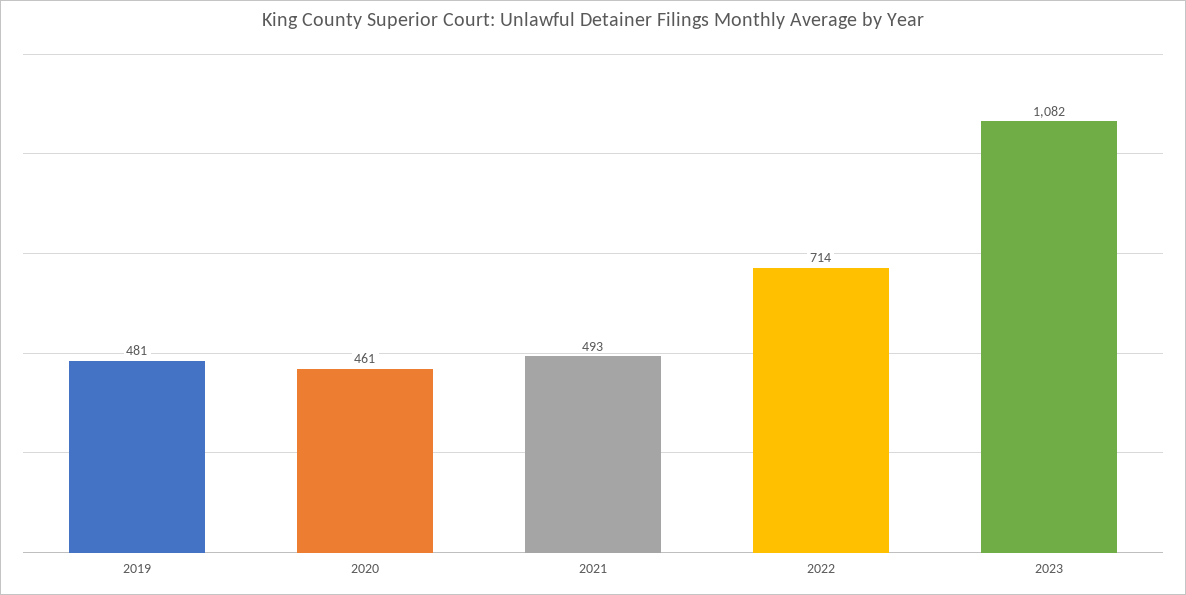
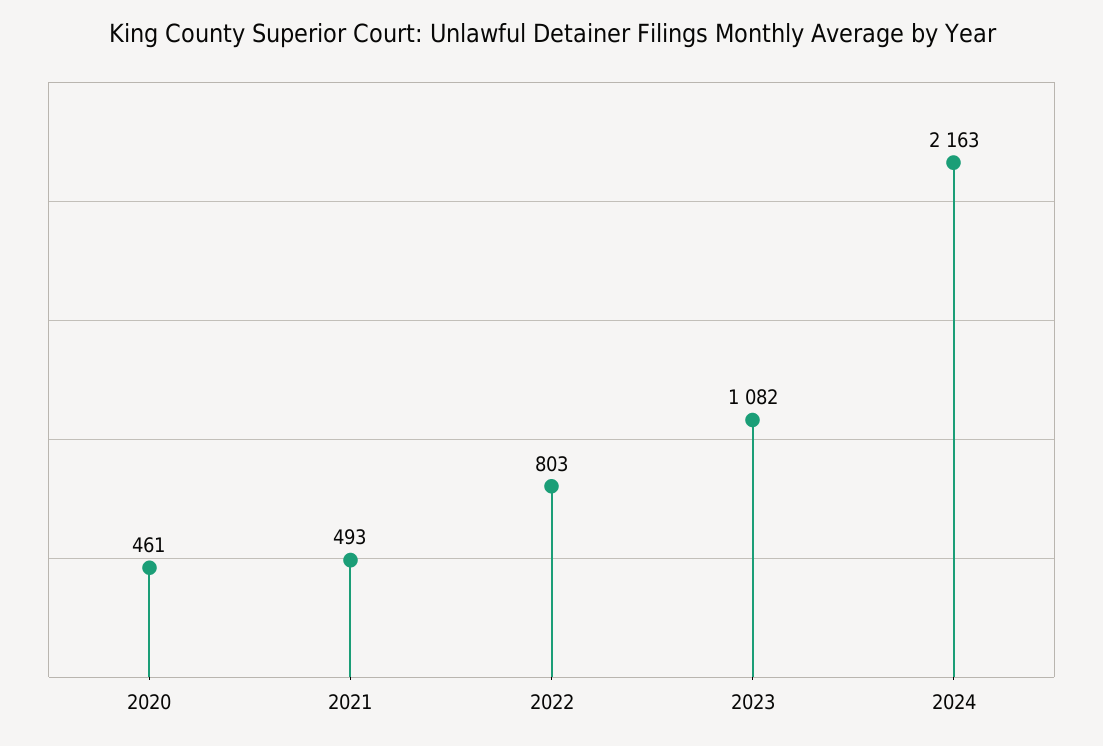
2019: 481 -> none
2022: 714 -> 803
2024: none -> 2163

